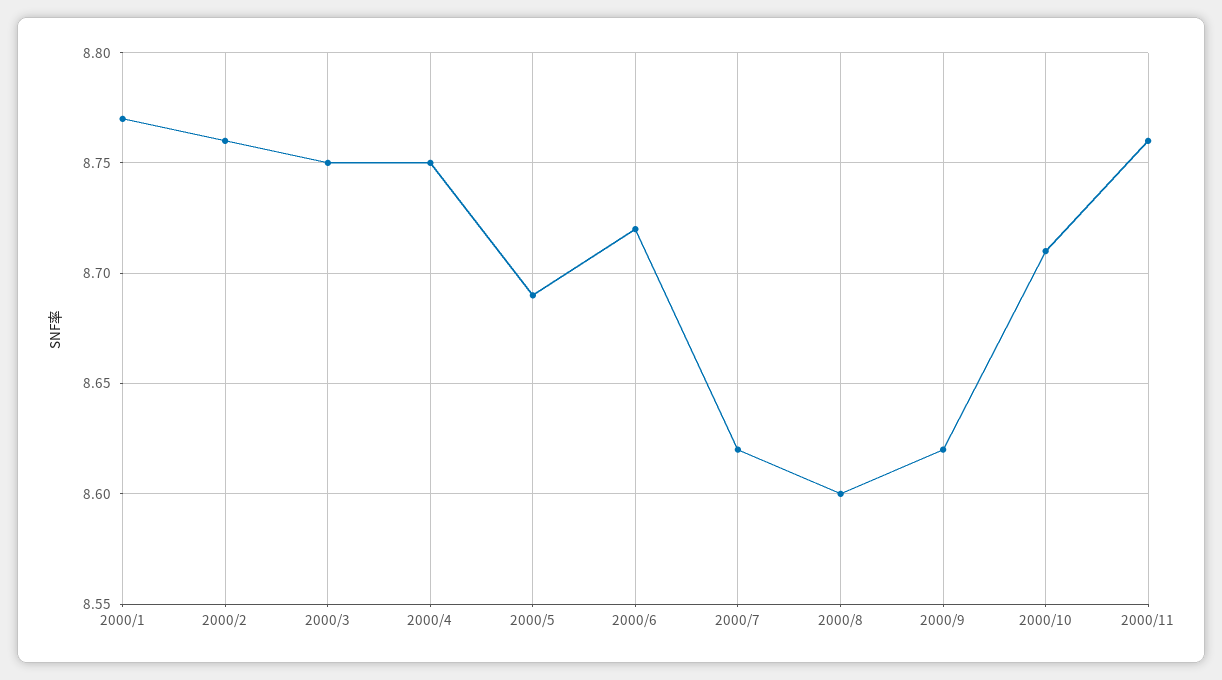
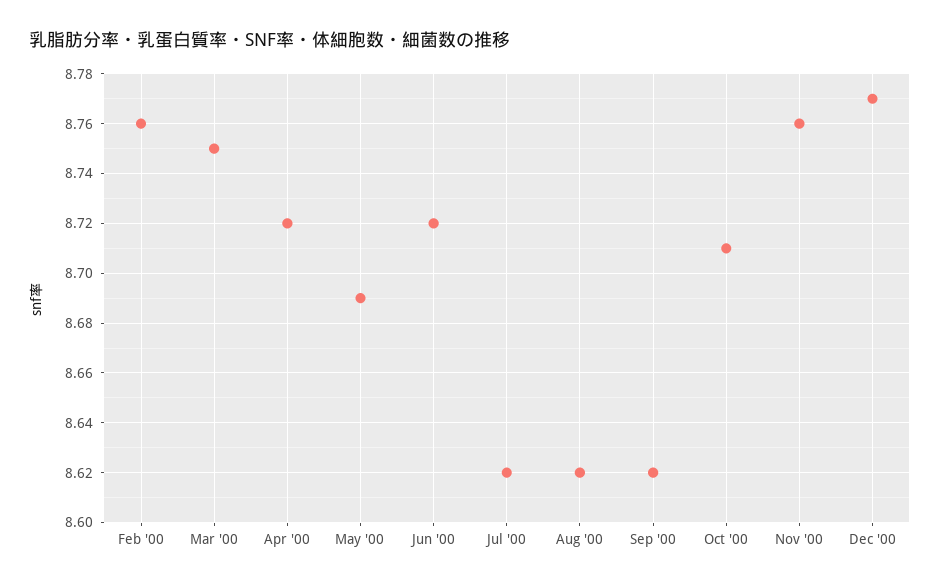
2000/1: 8.77 -> none
2000/4: 8.75 -> 8.72
2000/8: 8.6 -> 8.62
Dec '00: none -> 8.77

